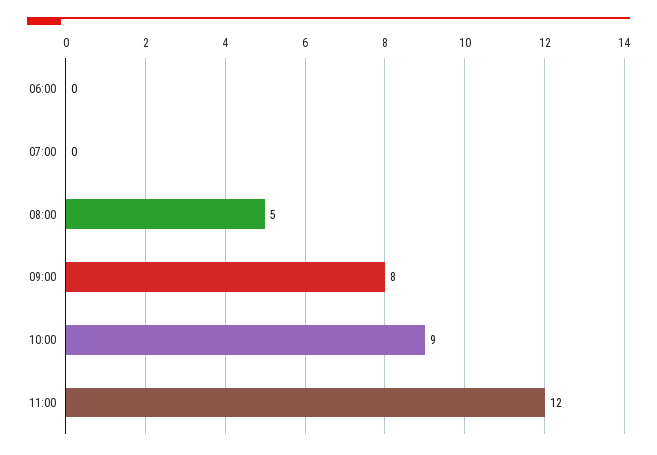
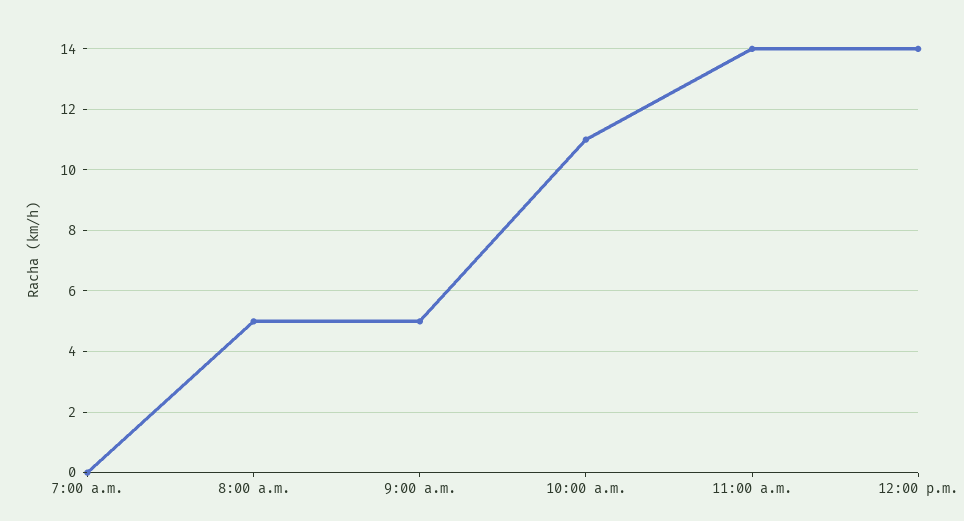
06:00: 0 -> none
09:00: 8 -> 5
10:00: 9 -> 11
11:00: 12 -> 14
12:00 p.m.: none -> 14

